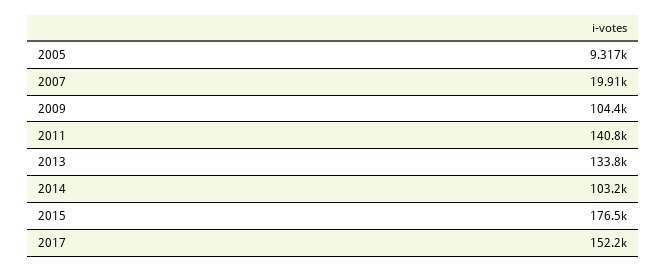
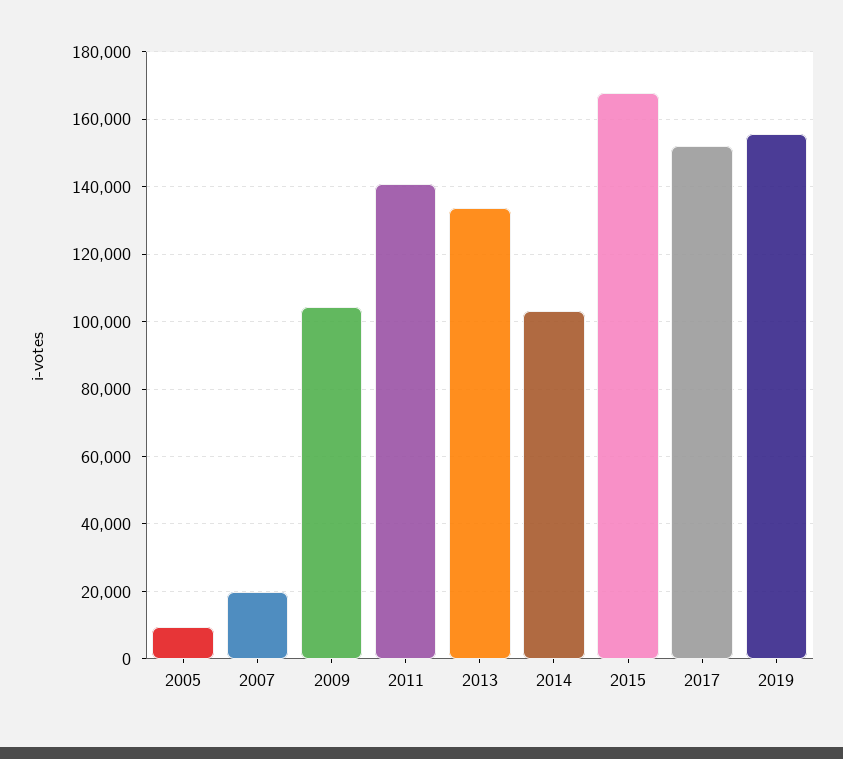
2015: 176500 -> 168000
2019: none -> 156000

